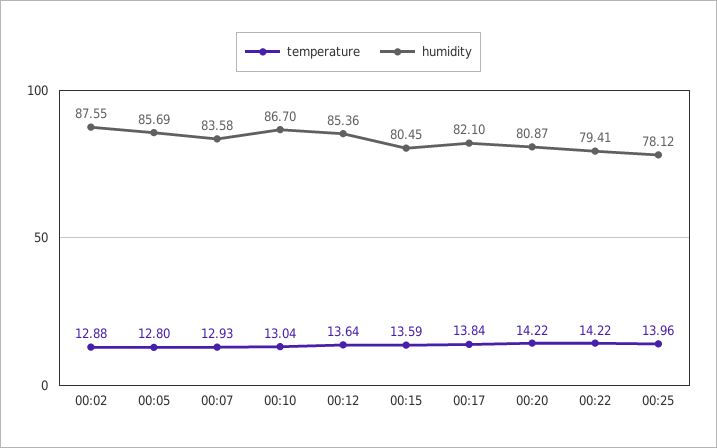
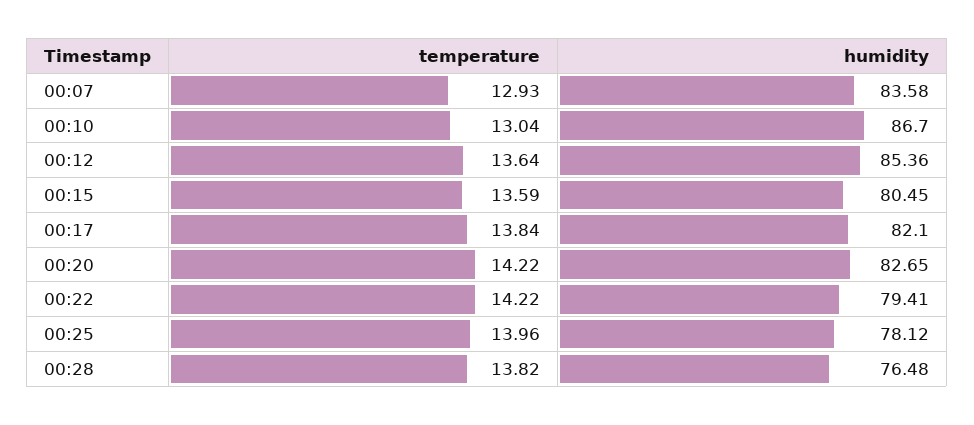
temperature, 00:02: 12.88 -> none
humidity, 00:02: 87.55 -> none
temperature, 00:05: 12.8 -> none
humidity, 00:05: 85.69 -> none
humidity, 00:20: 80.87 -> 82.65
temperature, 00:28: none -> 13.82
humidity, 00:28: none -> 76.48

